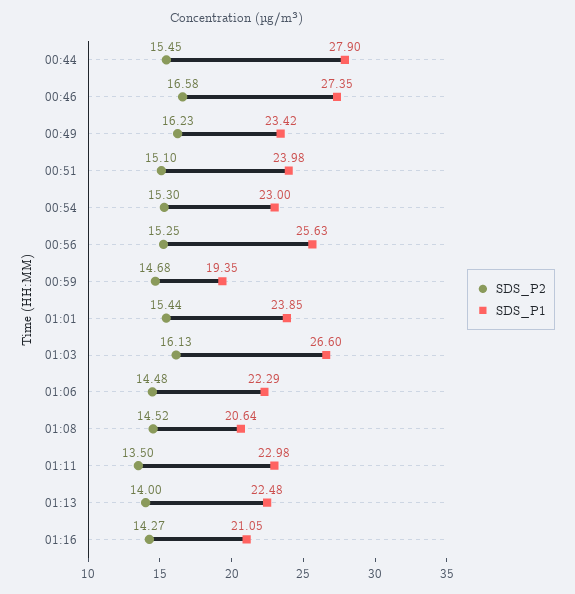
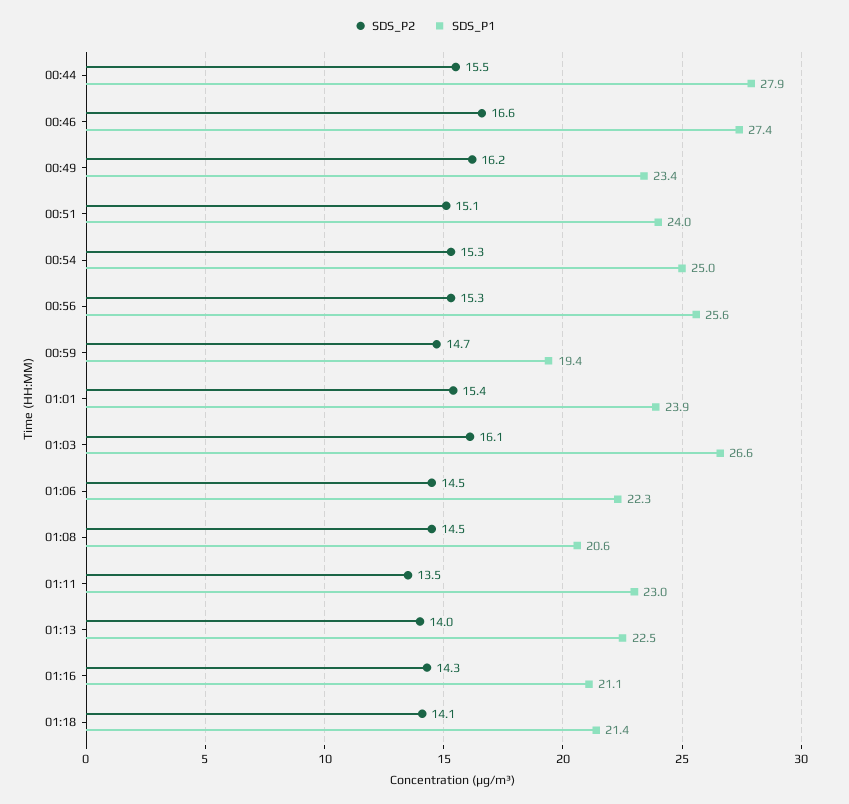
SDS_P1, 00:54: 23 -> 25
SDS_P2, 01:18: none -> 14.1
SDS_P1, 01:18: none -> 21.4

